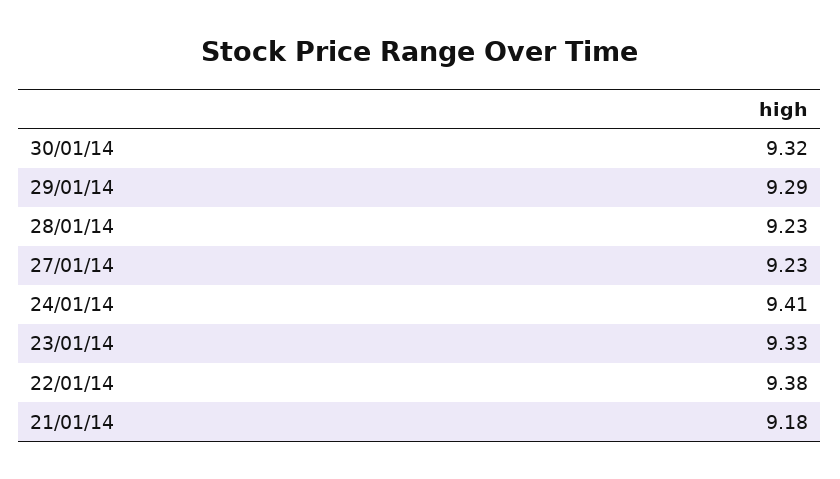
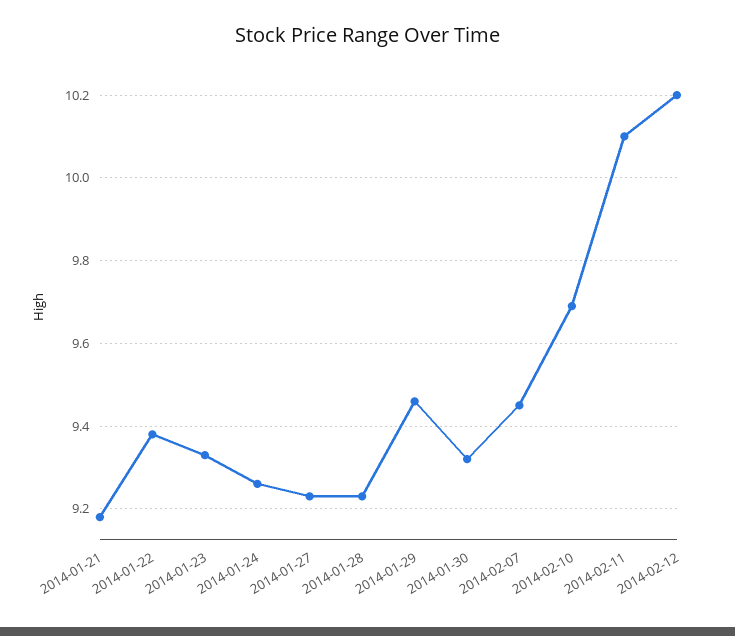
29/01/14: 9.29 -> 9.45
24/01/14: 9.41 -> 9.25
2014-02-07: none -> 9.45
2014-02-10: none -> 9.7
2014-02-11: none -> 10.1
2014-02-12: none -> 10.2

